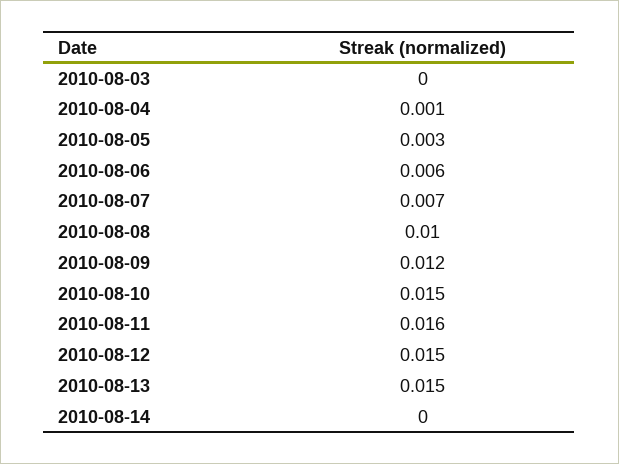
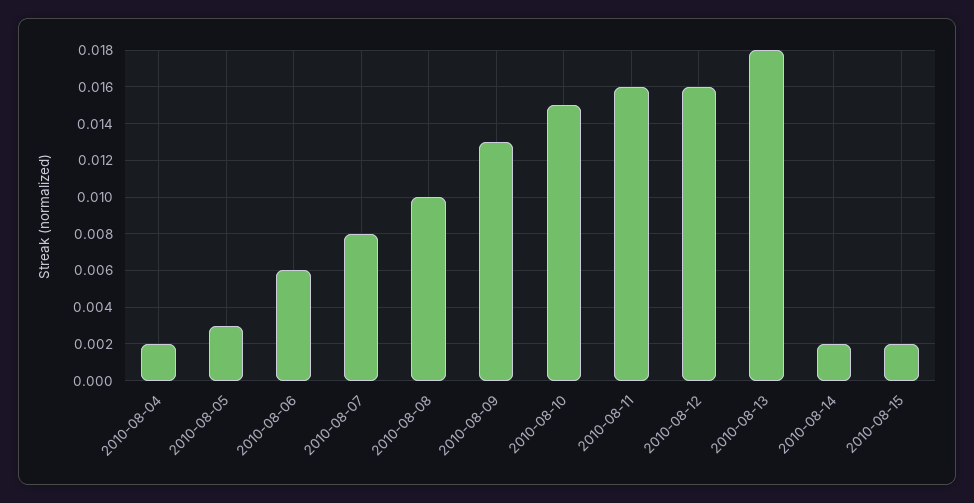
2010-08-03: 0 -> none
2010-08-04: 0.001 -> 0.002
2010-08-07: 0.007 -> 0.008
2010-08-09: 0.012 -> 0.013
2010-08-12: 0.015 -> 0.016
2010-08-13: 0.015 -> 0.018
2010-08-14: 0 -> 0.002
2010-08-15: none -> 0.002

